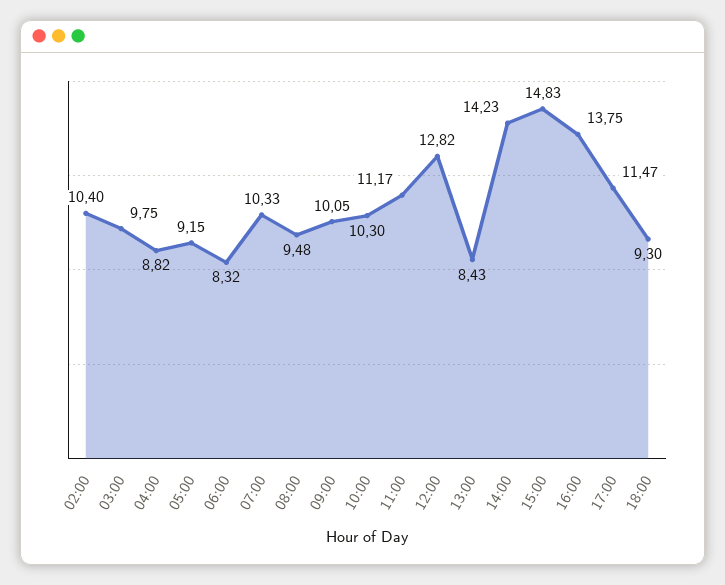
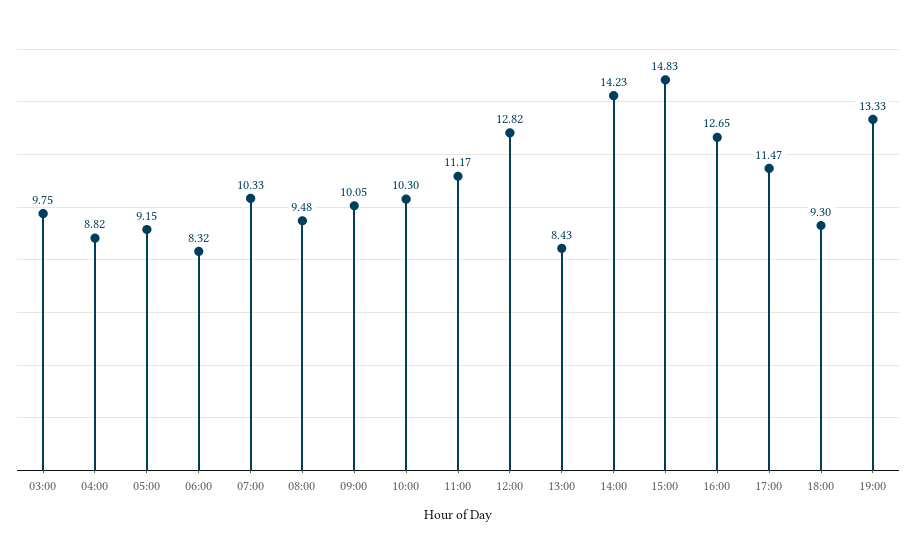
02:00: 10.4 -> none
16:00: 13.75 -> 12.65
19:00: none -> 13.33

